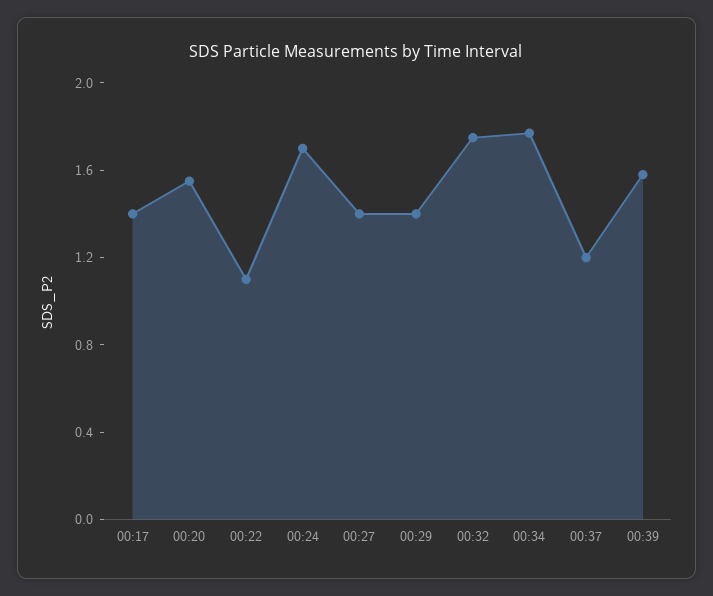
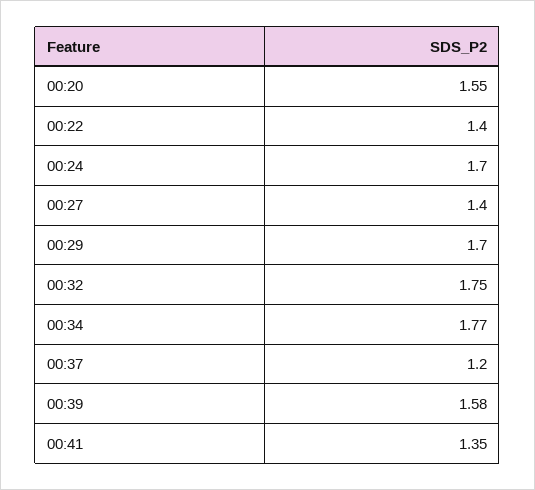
00:17: 1.4 -> none
00:22: 1.1 -> 1.4
00:29: 1.4 -> 1.7
00:41: none -> 1.35

